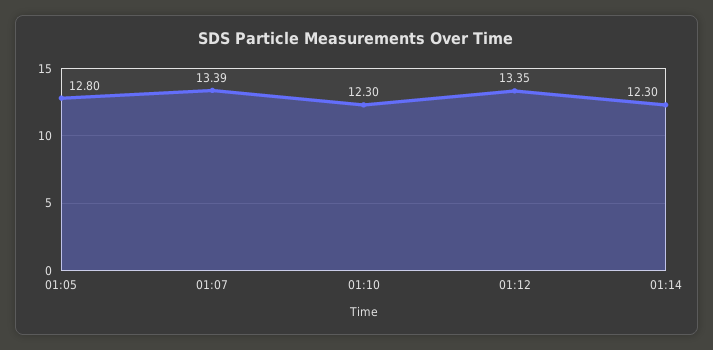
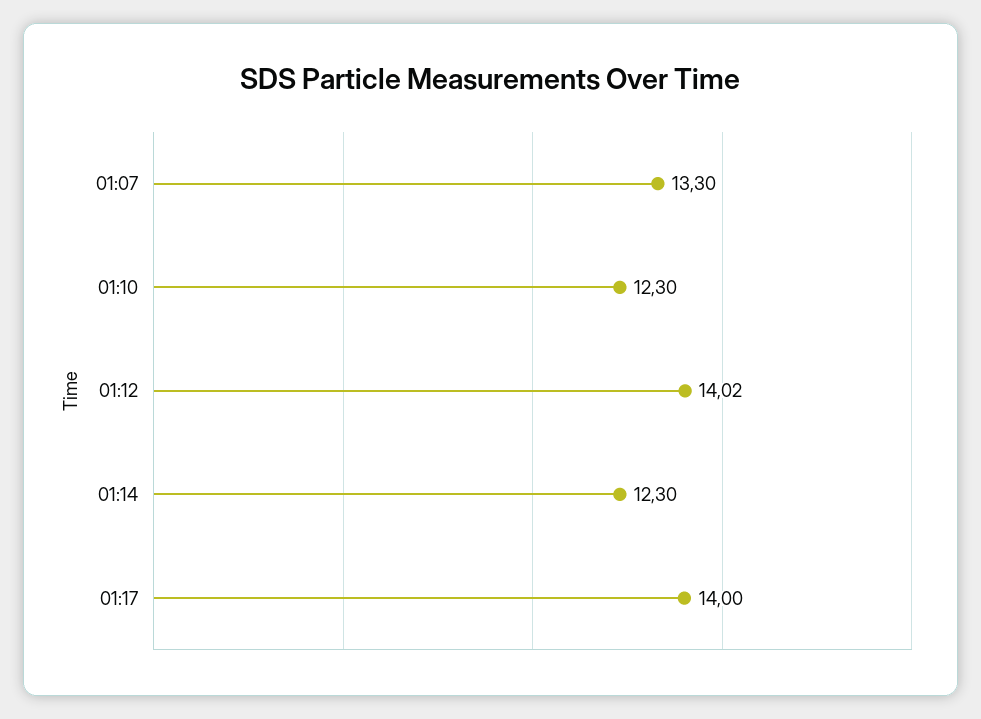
01:05: 12.8 -> none
01:07: 13.39 -> 13.3
01:12: 13.35 -> 14.02
01:17: none -> 14

